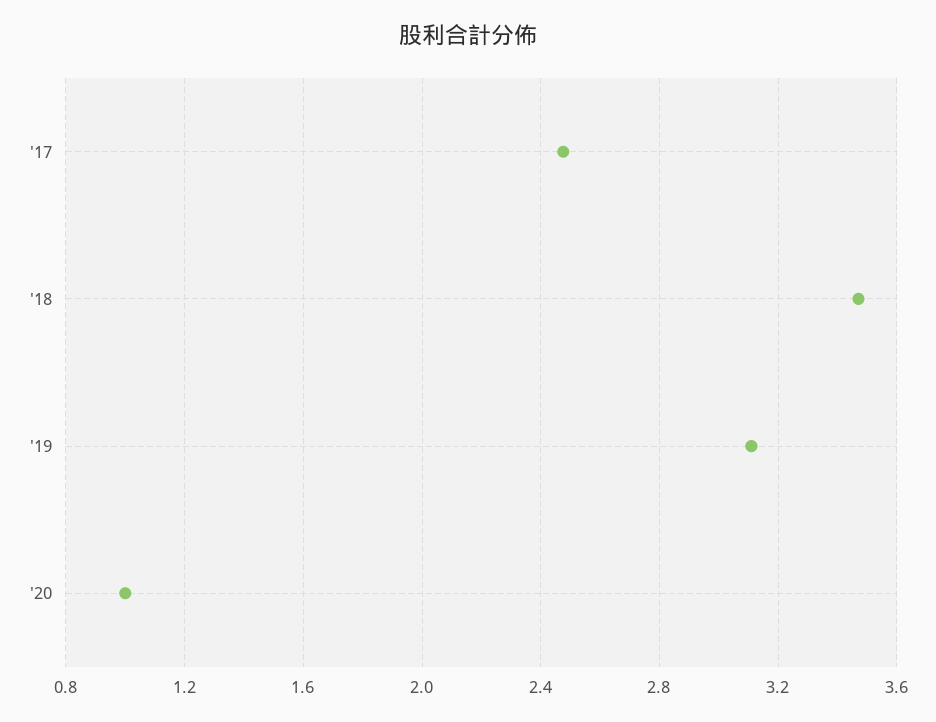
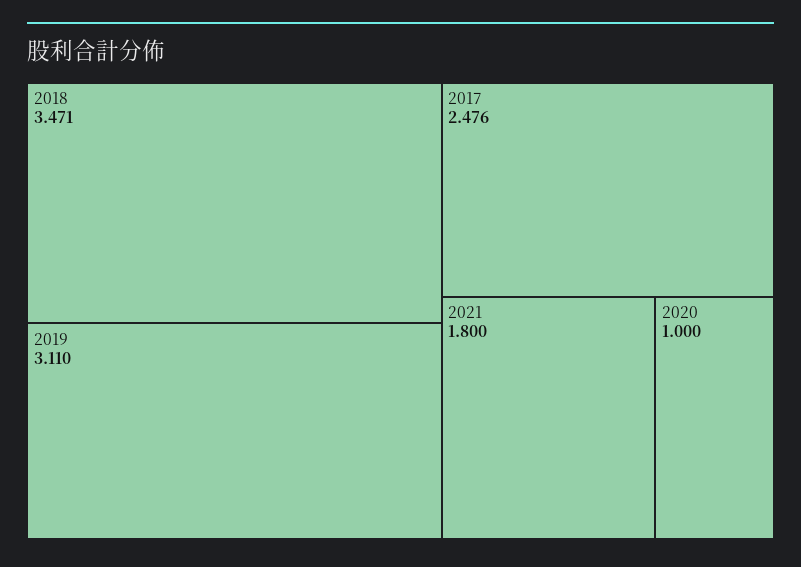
2021: none -> 1.8

